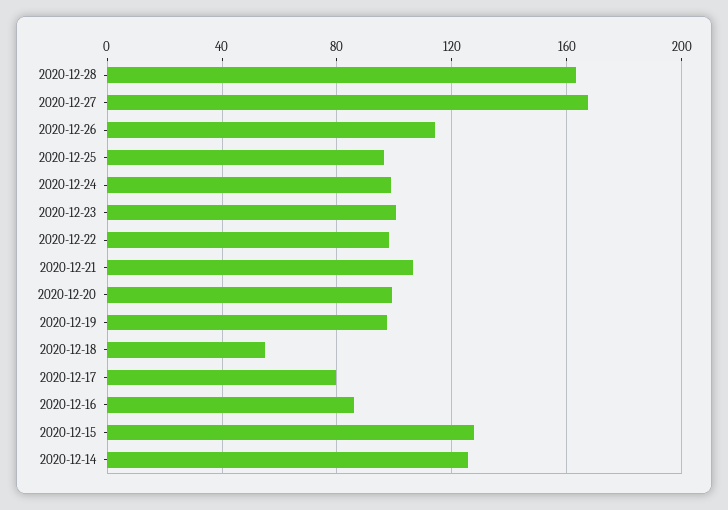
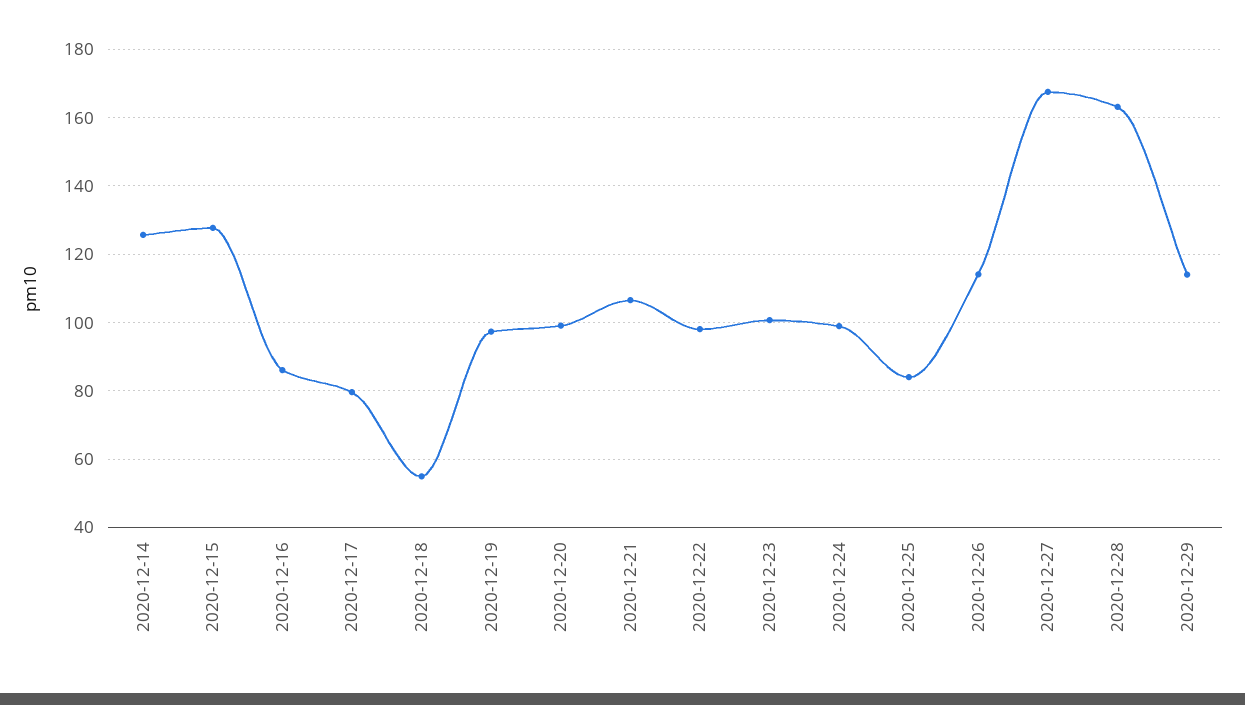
2020-12-25: 95 -> 84
2020-12-29: none -> 114

